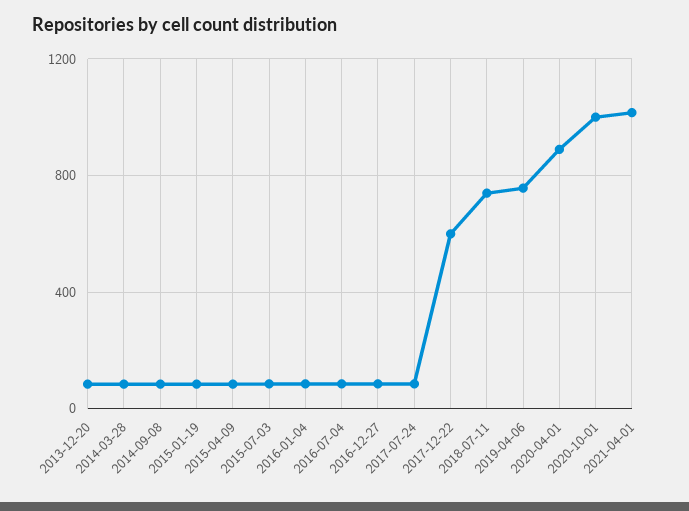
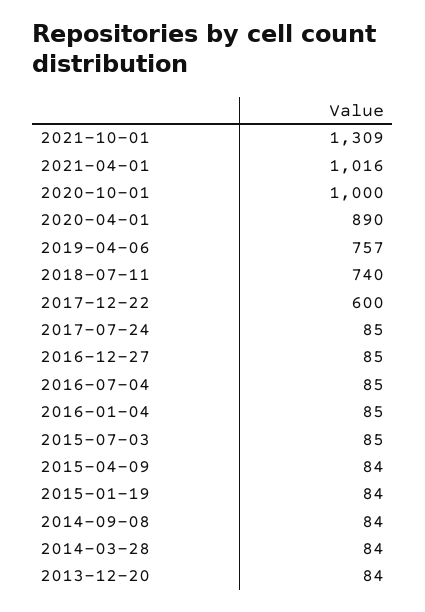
2021-10-01: none -> 1309

